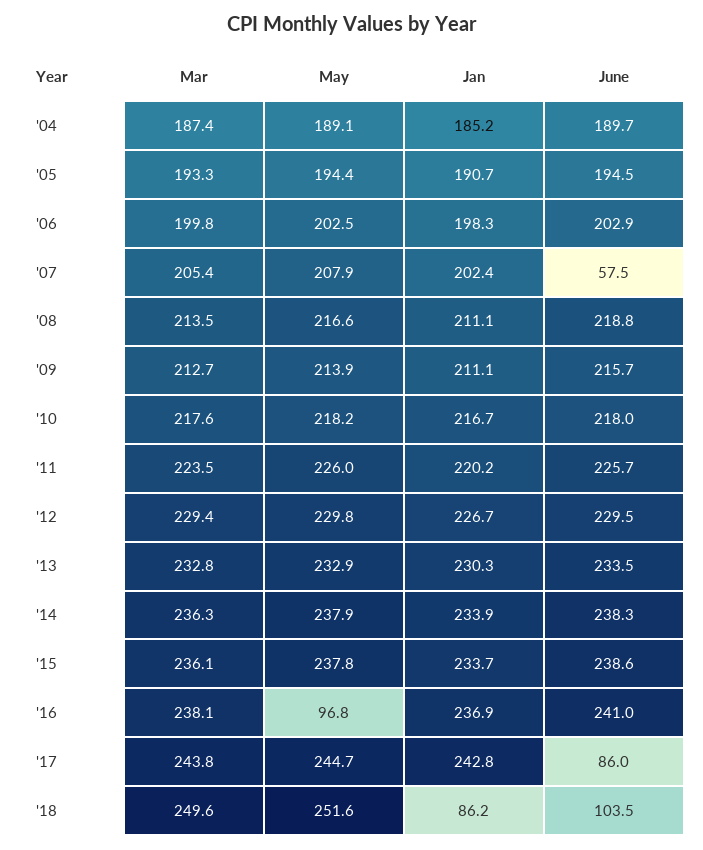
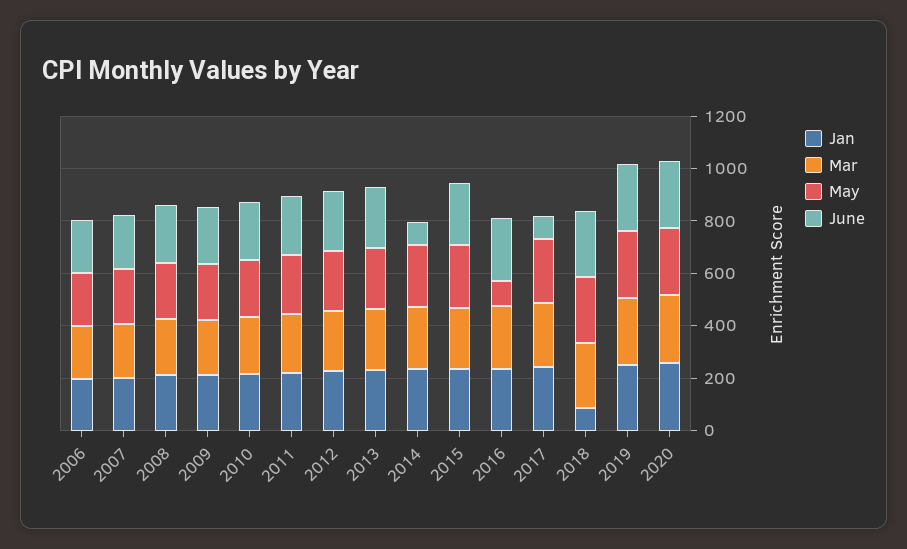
Mar, '04: 187.4 -> none
May, '04: 189.1 -> none
Jan, '04: 185.2 -> none
June, '04: 189.7 -> none
Mar, '05: 193.3 -> none
May, '05: 194.4 -> none
Jan, '05: 190.7 -> none
June, '05: 194.5 -> none
June, '07: 57.5 -> 200
June, '14: 238.3 -> 100
June, '18: 103.5 -> 250
Jan, 2019: none -> 250
Mar, 2019: none -> 250
May, 2019: none -> 250
June, 2019: none -> 250
Jan, 2020: none -> 250
Mar, 2020: none -> 250
May, 2020: none -> 250
June, 2020: none -> 250

